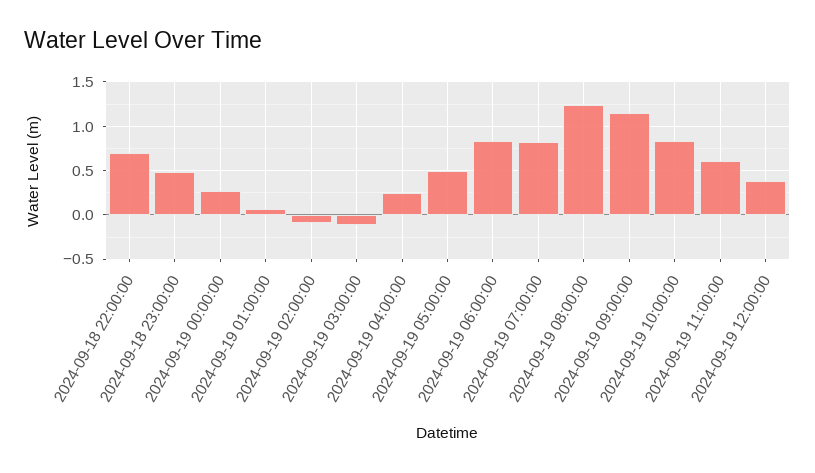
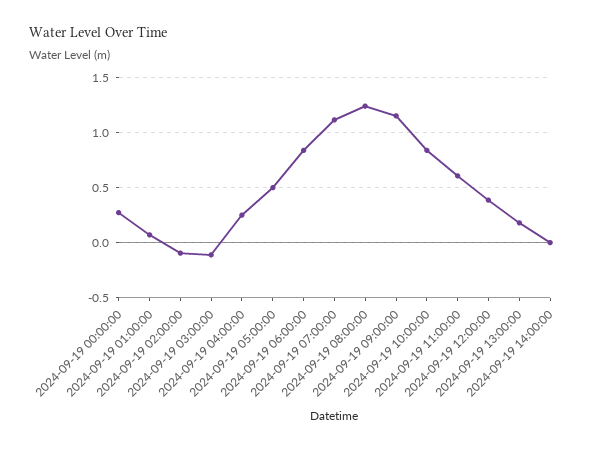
2024-09-18 22:00:00: 0.7 -> none
2024-09-18 23:00:00: 0.5 -> none
2024-09-19 07:00:00: 0.8 -> 1.1
2024-09-19 13:00:00: none -> 0.2
2024-09-19 14:00:00: none -> 0

